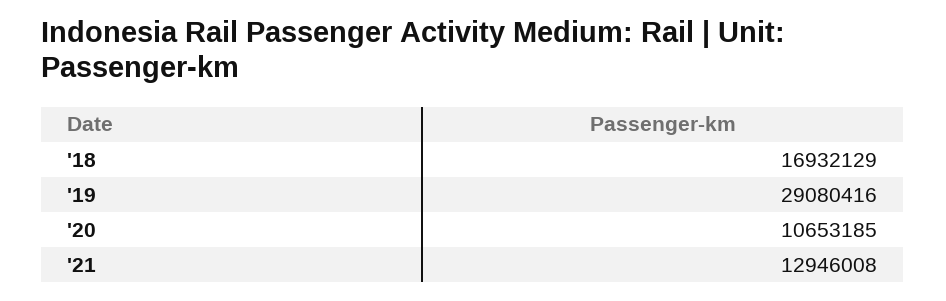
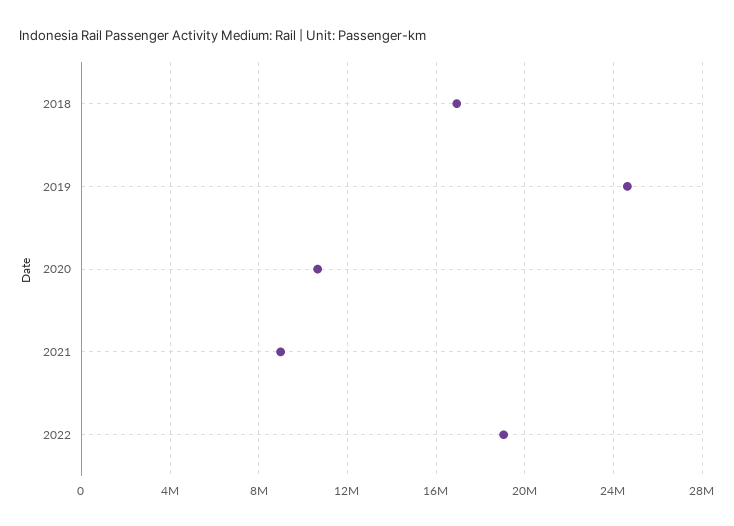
'19: 29080416 -> 24500000
'21: 12946008 -> 9000000
2022: none -> 19000000

